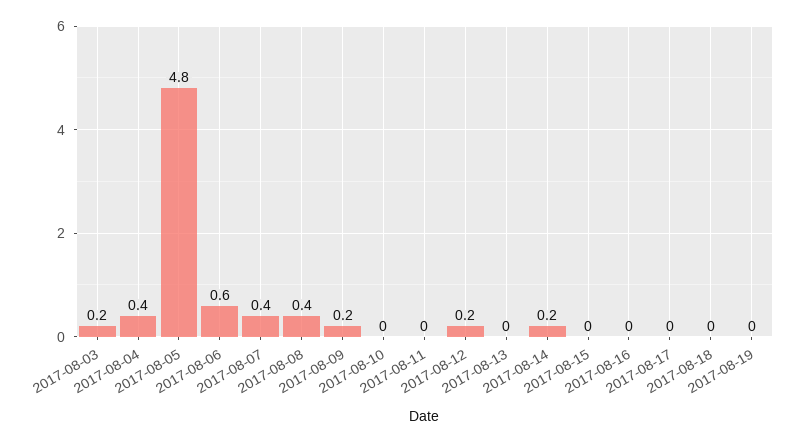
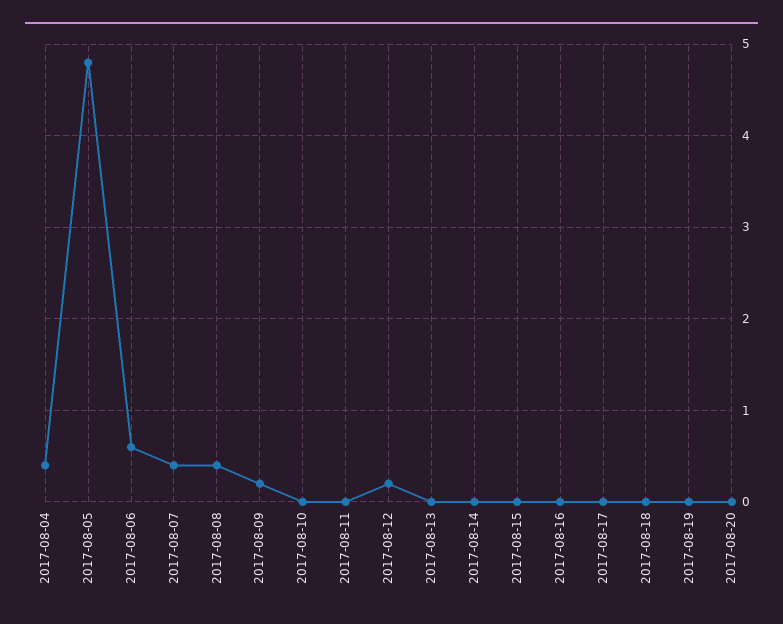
2017-08-03: 0.2 -> none
2017-08-14: 0.2 -> 0
2017-08-20: none -> 0

